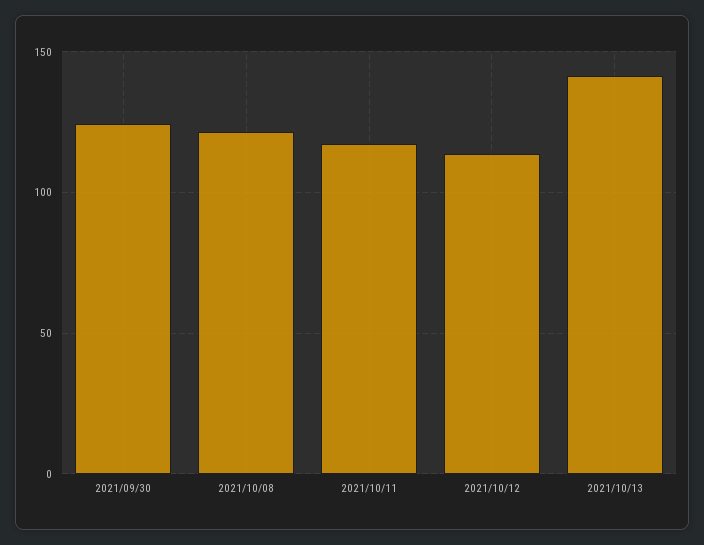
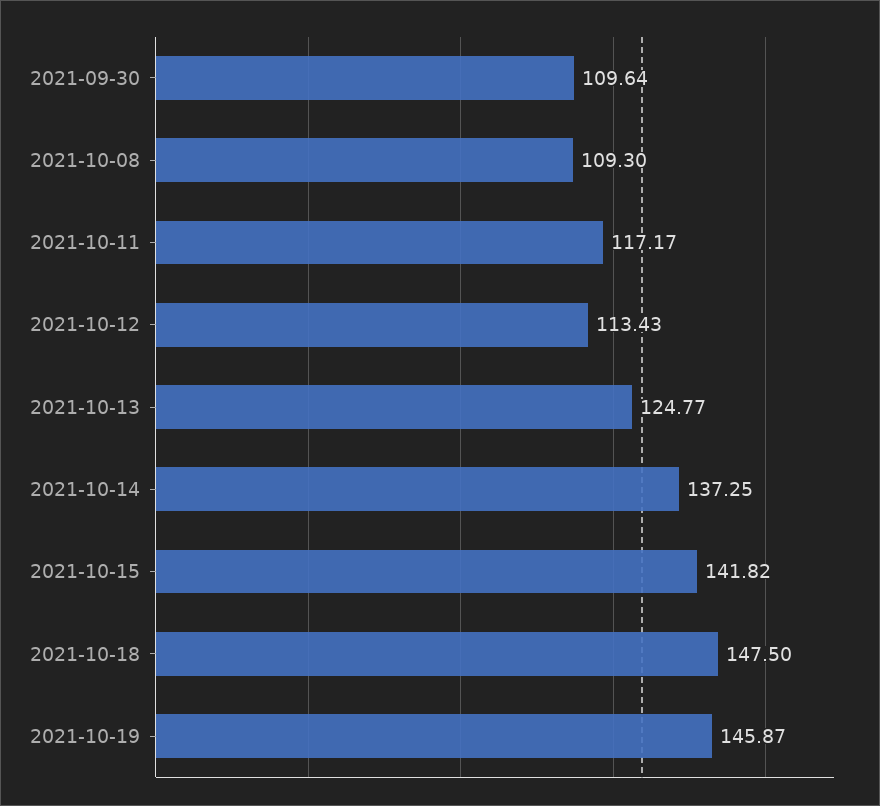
2021/09/30: 125 -> 109.64
2021/10/08: 120 -> 109.3
2021/10/13: 140 -> 124.77
2021-10-14: none -> 137.25
2021-10-15: none -> 141.82
2021-10-18: none -> 147.5
2021-10-19: none -> 145.87

